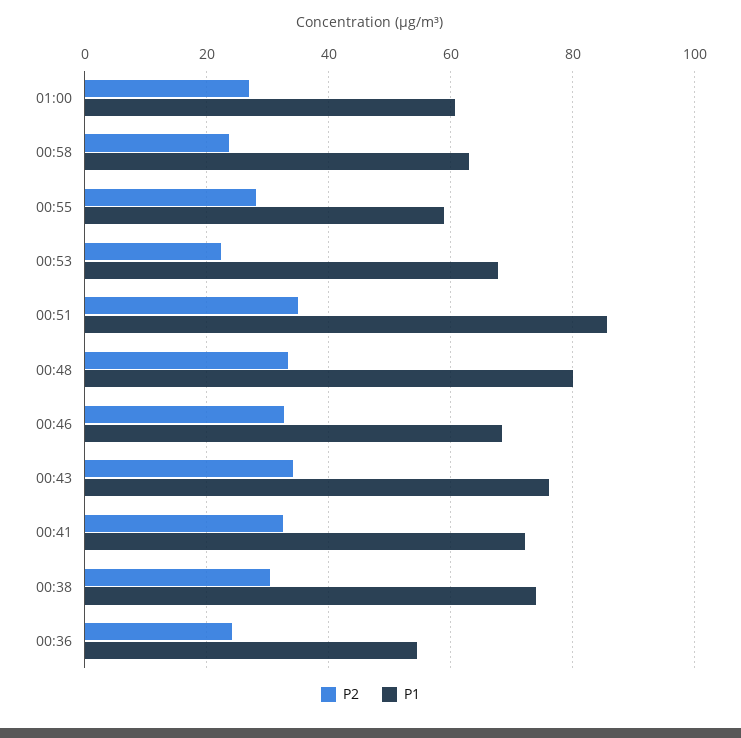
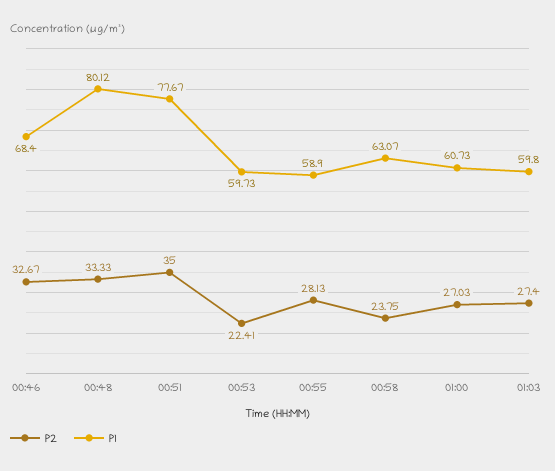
P1, 00:53: 68 -> 59.73
P1, 00:51: 86 -> 77.67
P2, 00:43: 34 -> none
P1, 00:43: 76 -> none
P2, 00:41: 32 -> none
P1, 00:41: 72 -> none
P2, 00:38: 30 -> none
P1, 00:38: 74 -> none
P2, 00:36: 24 -> none
P1, 00:36: 54 -> none
P2, 01:03: none -> 27.4
P1, 01:03: none -> 59.8

